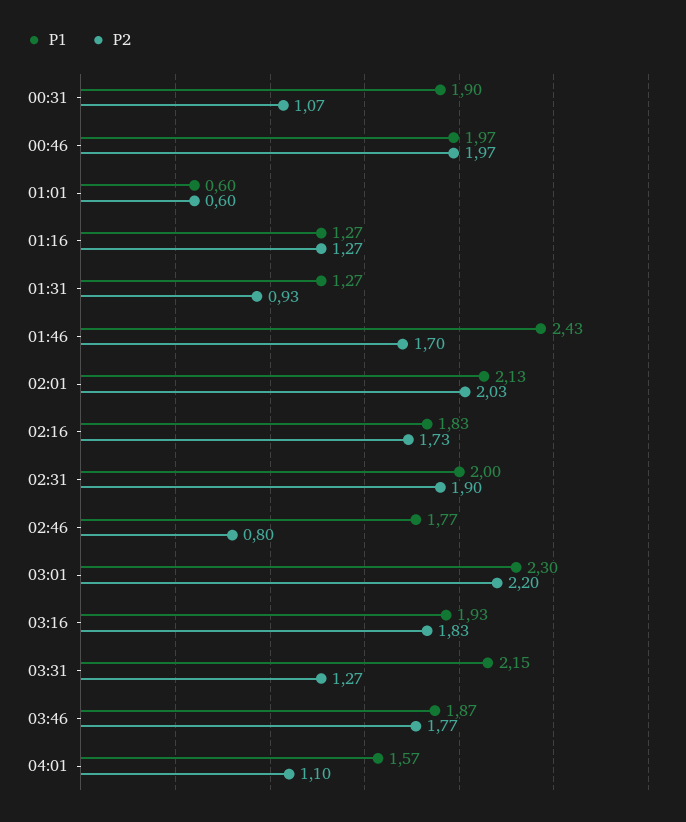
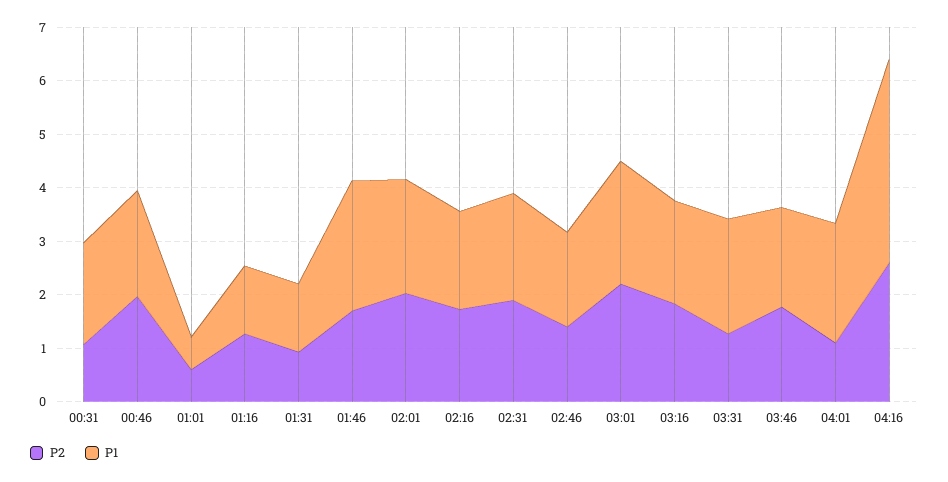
P2, 02:46: 0.8 -> 1.4
P1, 04:01: 1.57 -> 2.2
P2, 04:16: none -> 2.6
P1, 04:16: none -> 3.8

